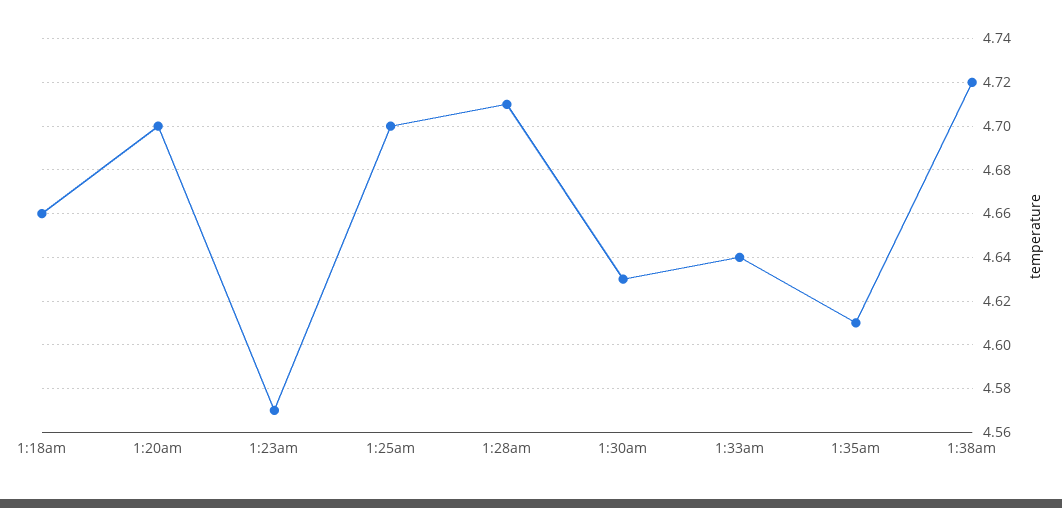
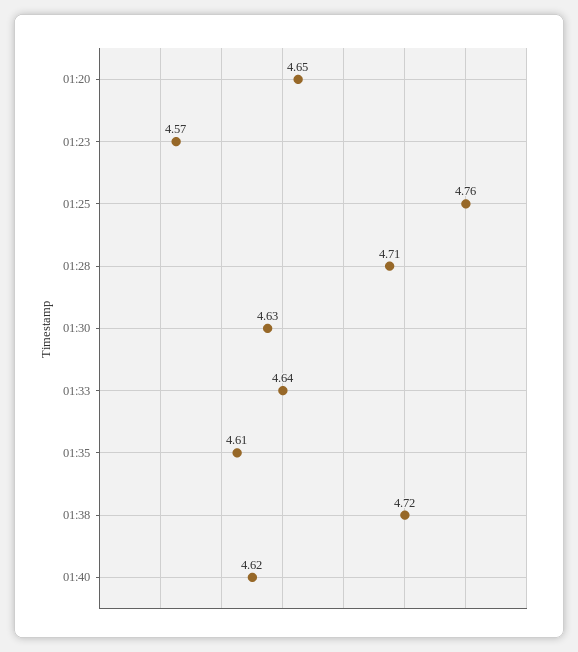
1:18am: 4.66 -> none
1:20am: 4.7 -> 4.65
1:25am: 4.7 -> 4.76
01:40: none -> 4.62

